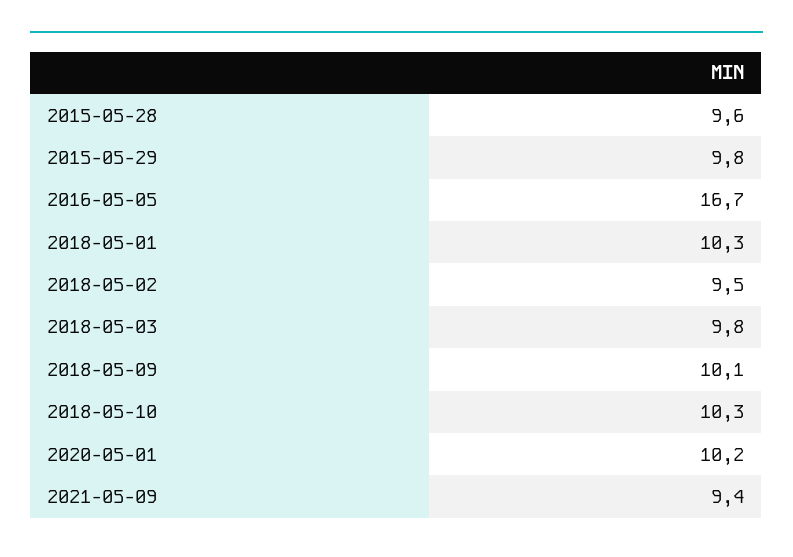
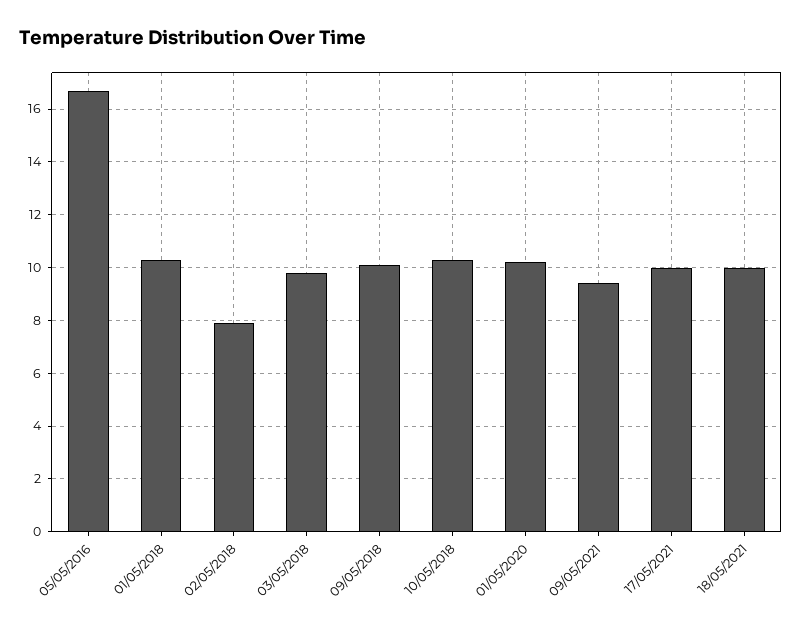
2015-05-28: 9.6 -> none
2015-05-29: 9.8 -> none
2018-05-02: 9.5 -> 8
17/05/2021: none -> 10
18/05/2021: none -> 10

